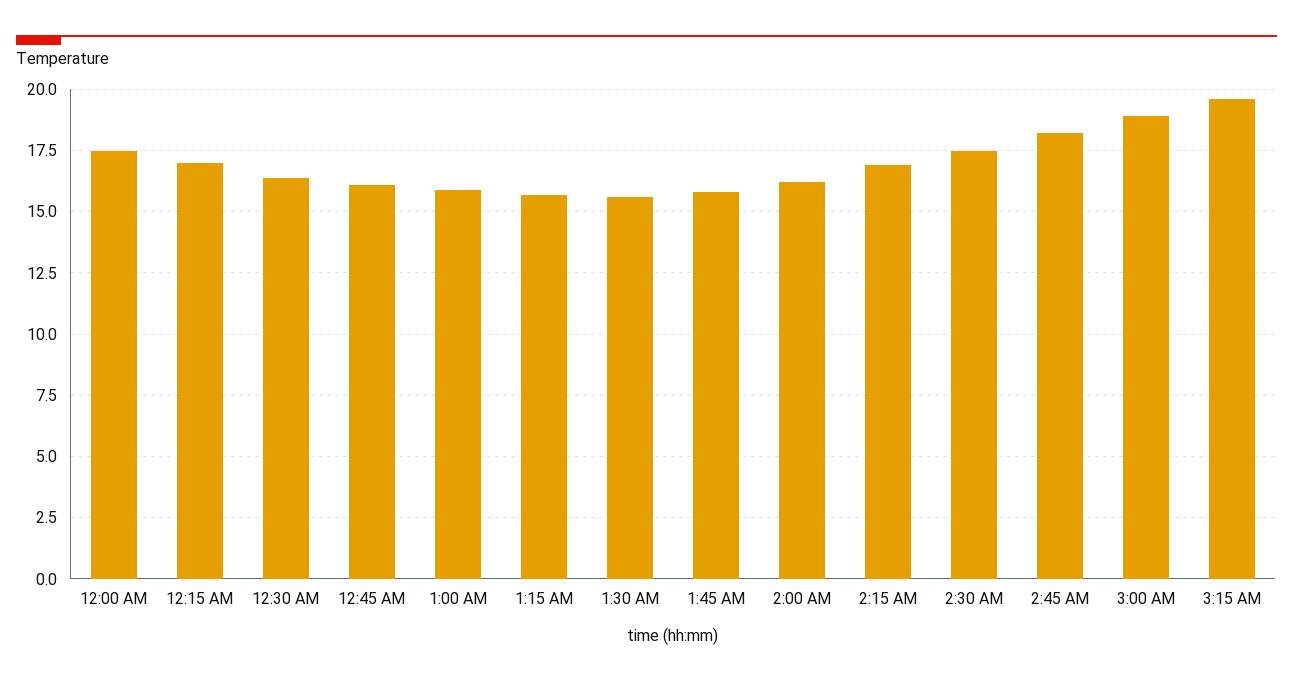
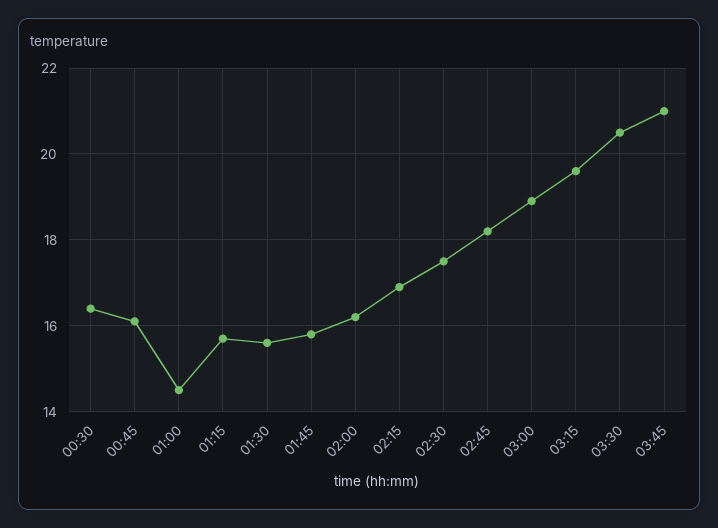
12:00 AM: 17.5 -> none
12:15 AM: 17 -> none
1:00 AM: 16 -> 14.5
03:30: none -> 20.5
03:45: none -> 21

